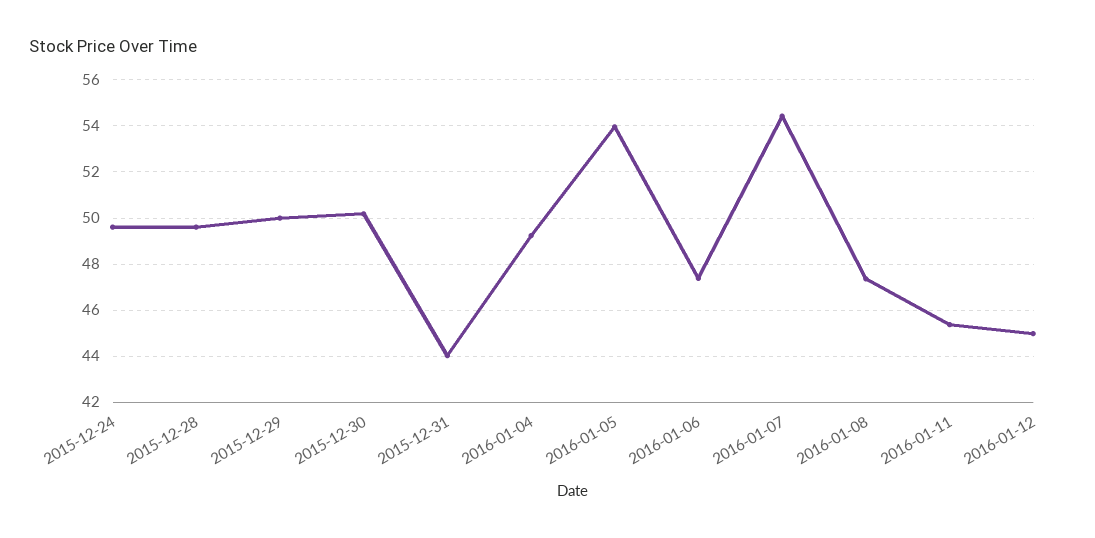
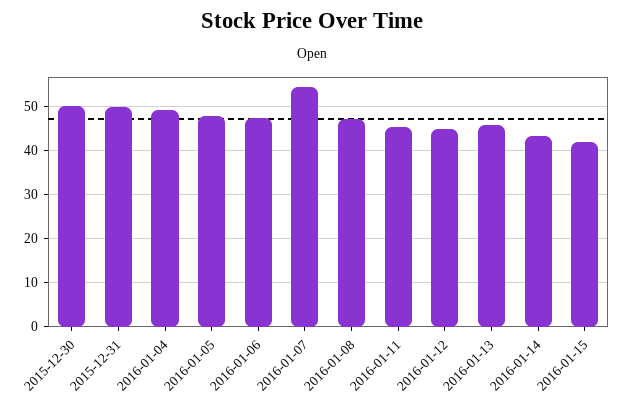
2015-12-24: 49.5 -> none
2015-12-28: 49.5 -> none
2015-12-29: 50 -> none
2015-12-31: 44 -> 50
2016-01-05: 54 -> 48
2016-01-13: none -> 46
2016-01-14: none -> 44
2016-01-15: none -> 42

